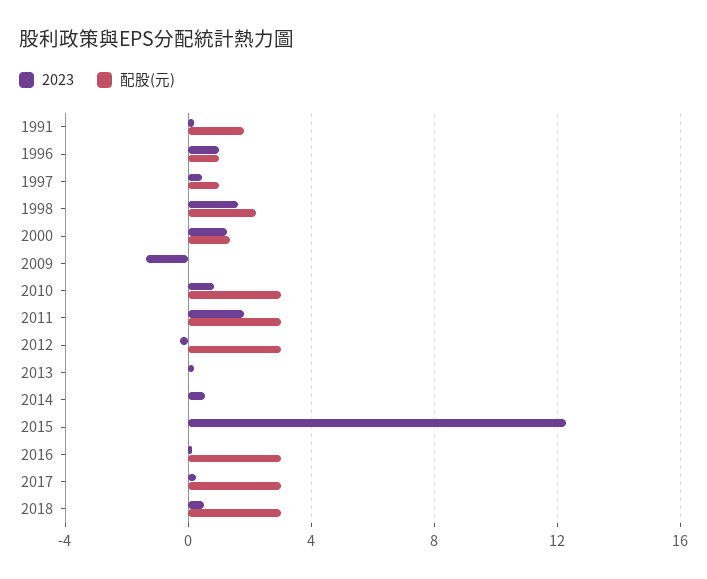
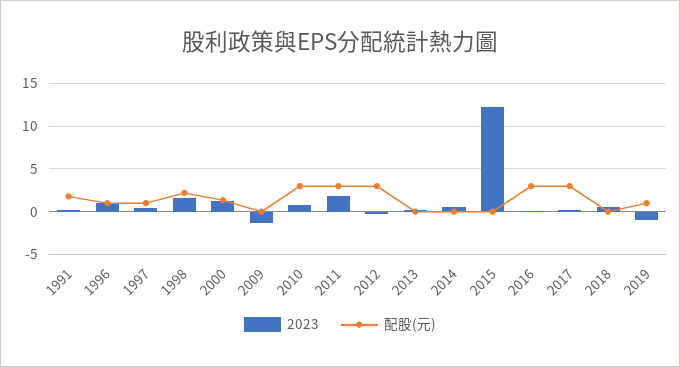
配股(元), 2018: 3 -> 0
2023, 2019: none -> -1
配股(元), 2019: none -> 1

